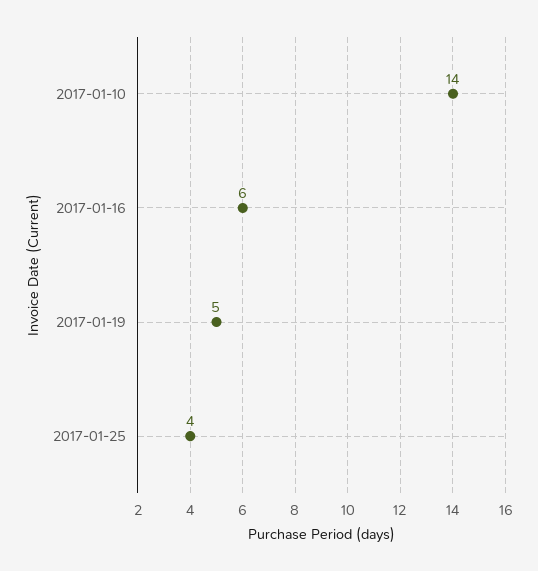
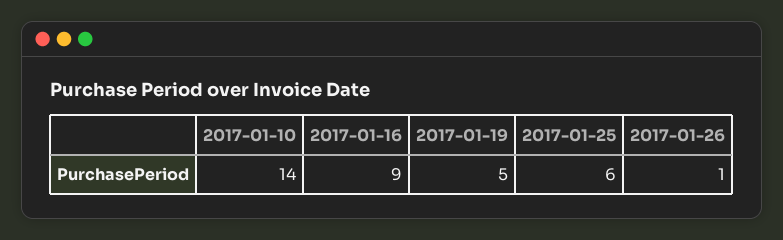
2017-01-16: 6 -> 9
2017-01-25: 4 -> 6
2017-01-26: none -> 1

